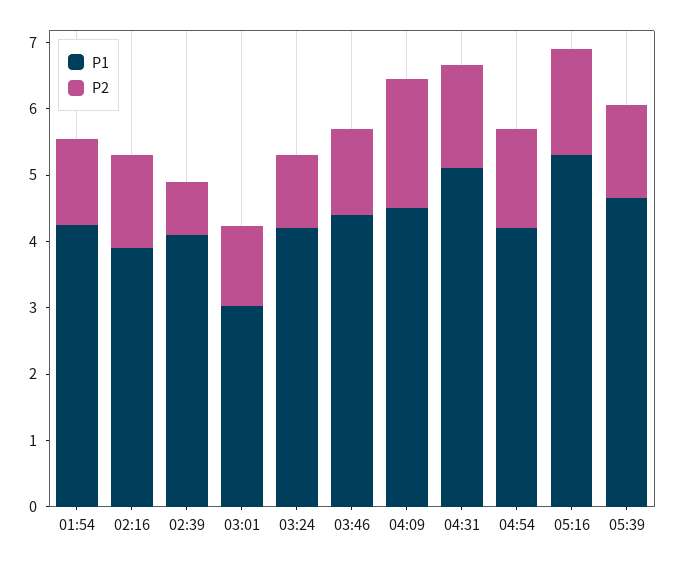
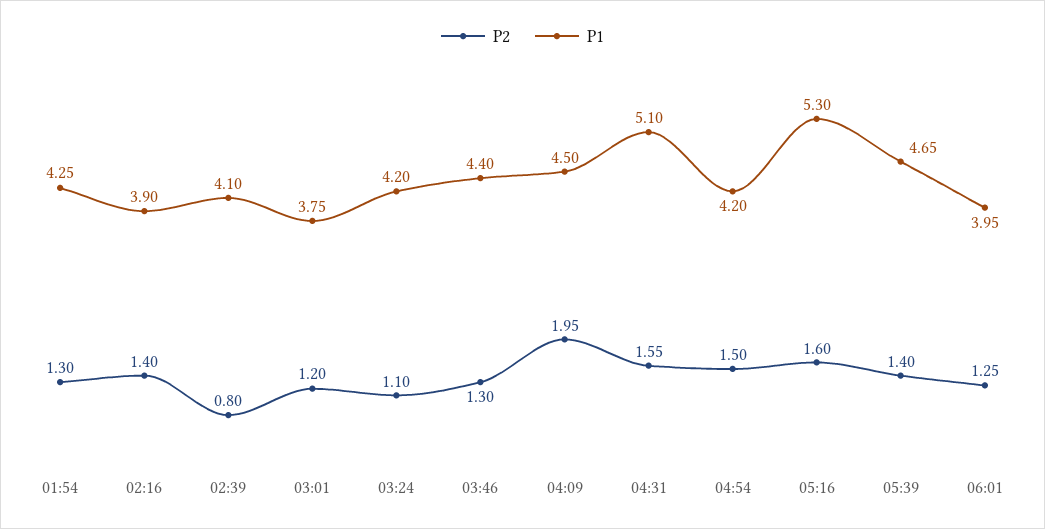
P1, 03:01: 3 -> 3.75
P2, 06:01: none -> 1.25
P1, 06:01: none -> 3.95

